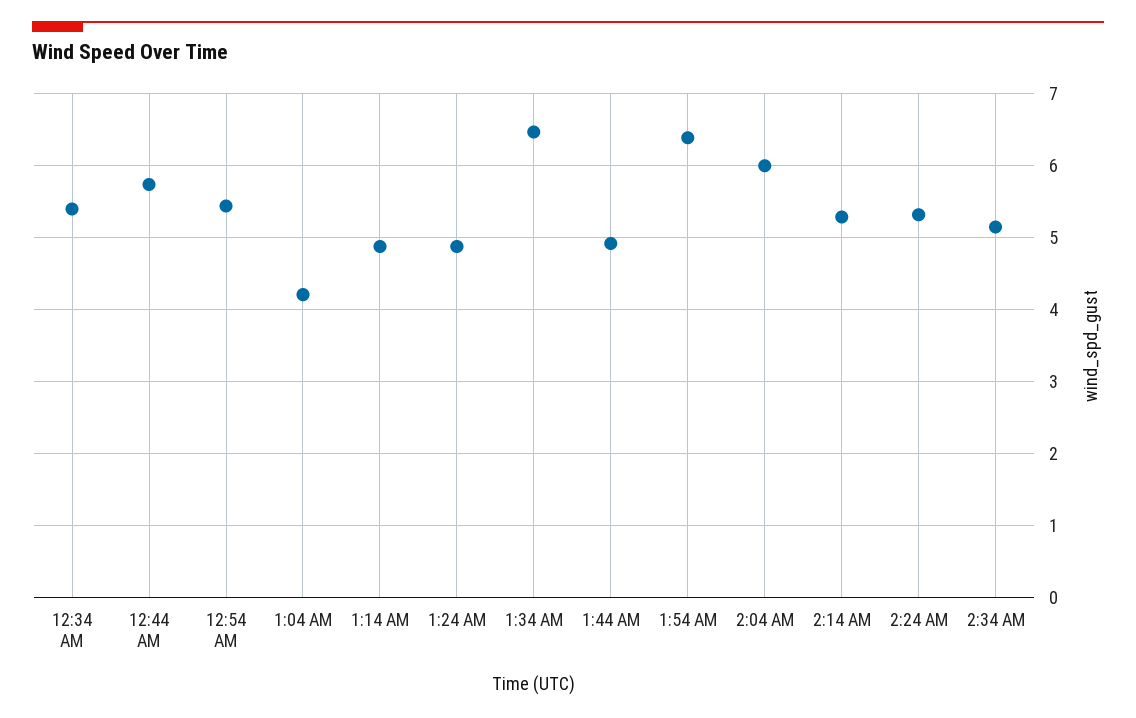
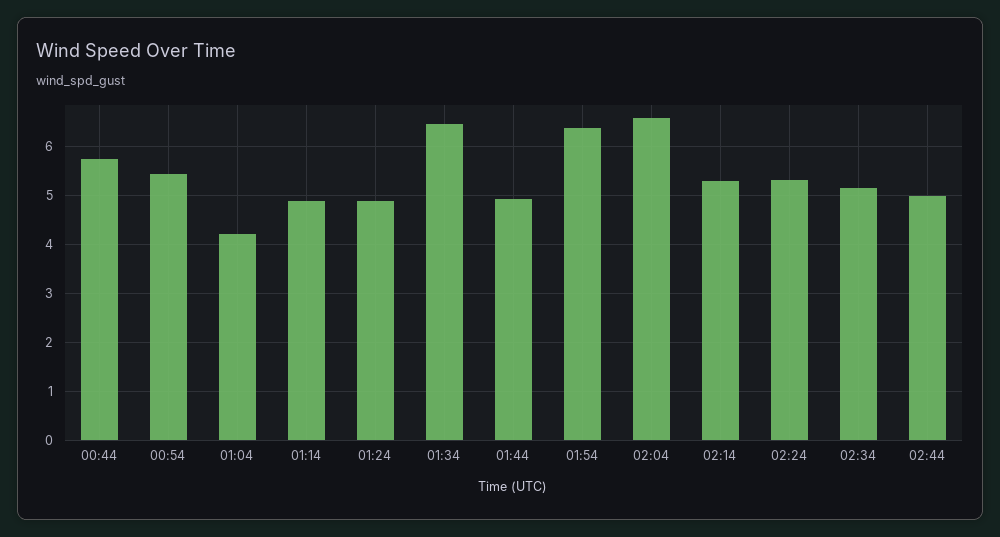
12:34 AM: 5.4 -> none
2:04 AM: 6 -> 6.6
02:44: none -> 5

